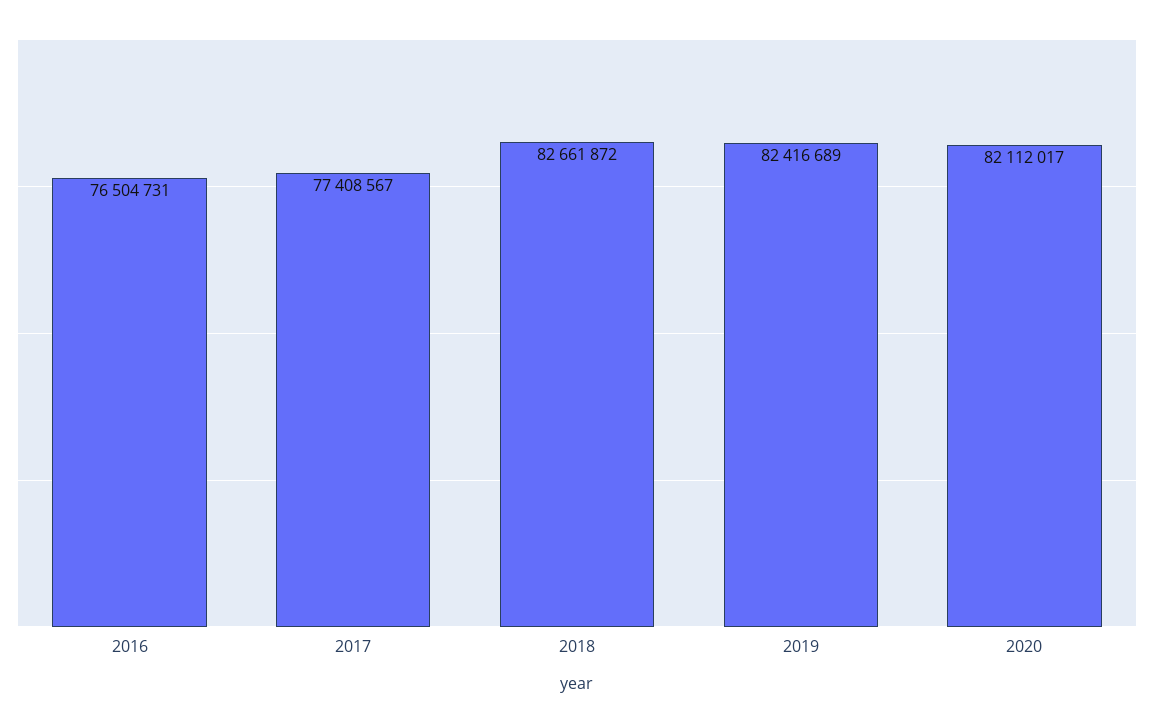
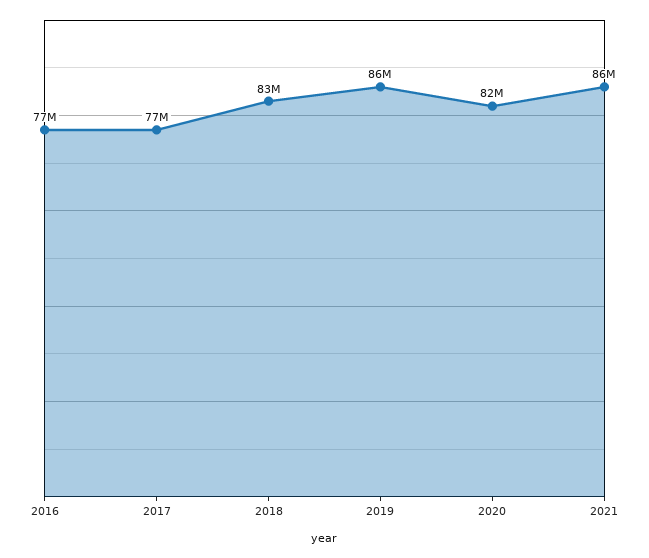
2019: 82416689 -> 86000000
2021: none -> 86000000

